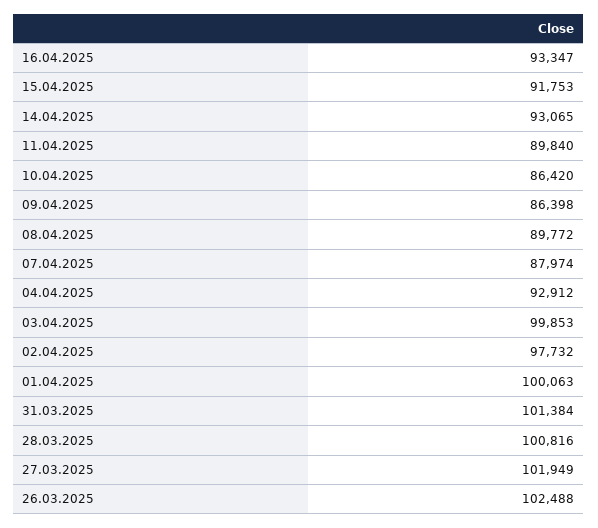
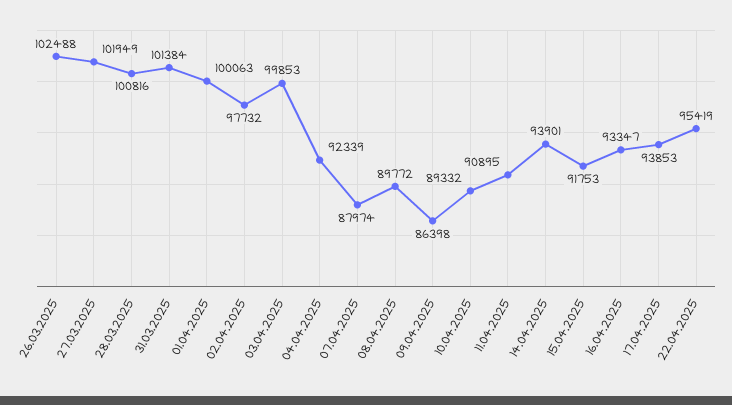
14.04.2025: 93065 -> 93901
11.04.2025: 89840 -> 90895
10.04.2025: 86420 -> 89332
04.04.2025: 92912 -> 92339
17.04.2025: none -> 93853
22.04.2025: none -> 95419

